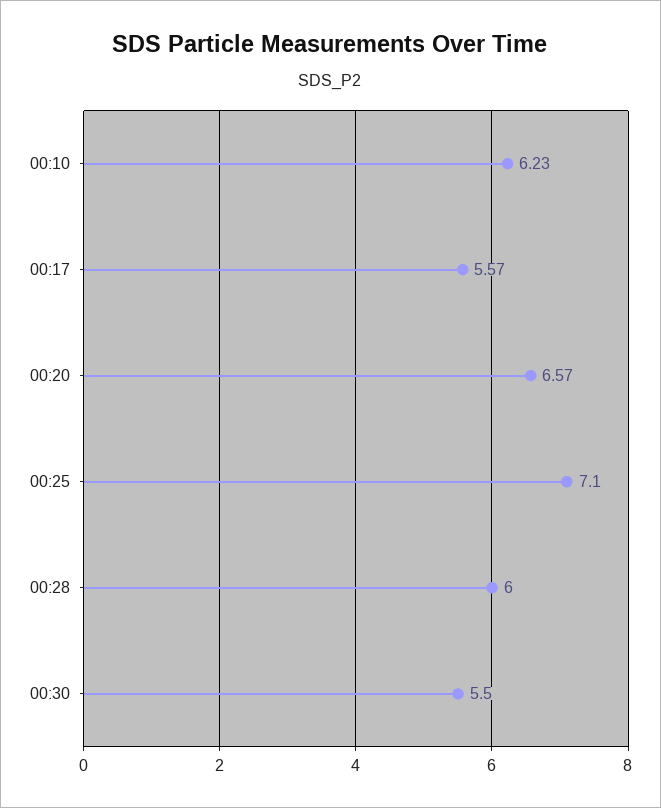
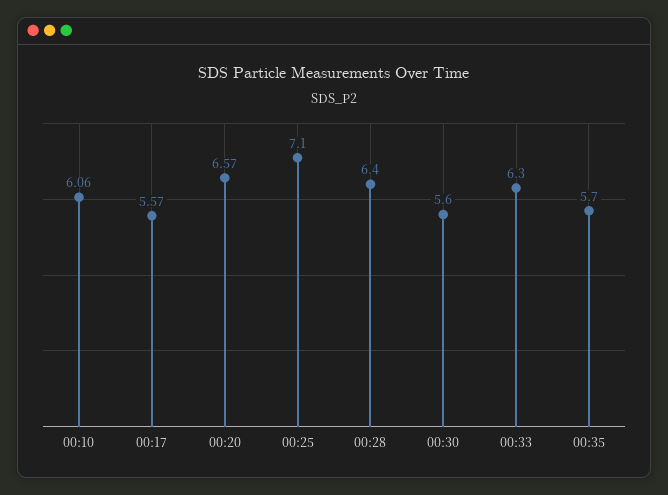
00:10: 6.23 -> 6.06
00:28: 6 -> 6.4
00:30: 5.5 -> 5.6
00:33: none -> 6.3
00:35: none -> 5.7

